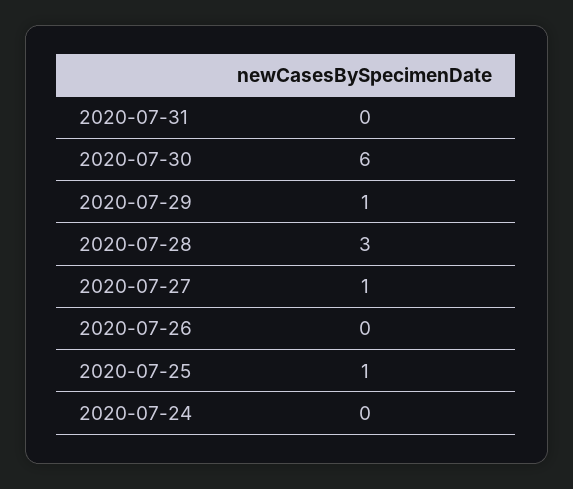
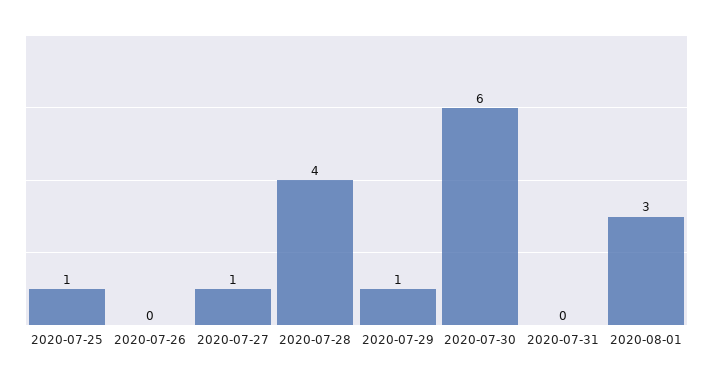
2020-07-28: 3 -> 4
2020-07-24: 0 -> none
2020-08-01: none -> 3

